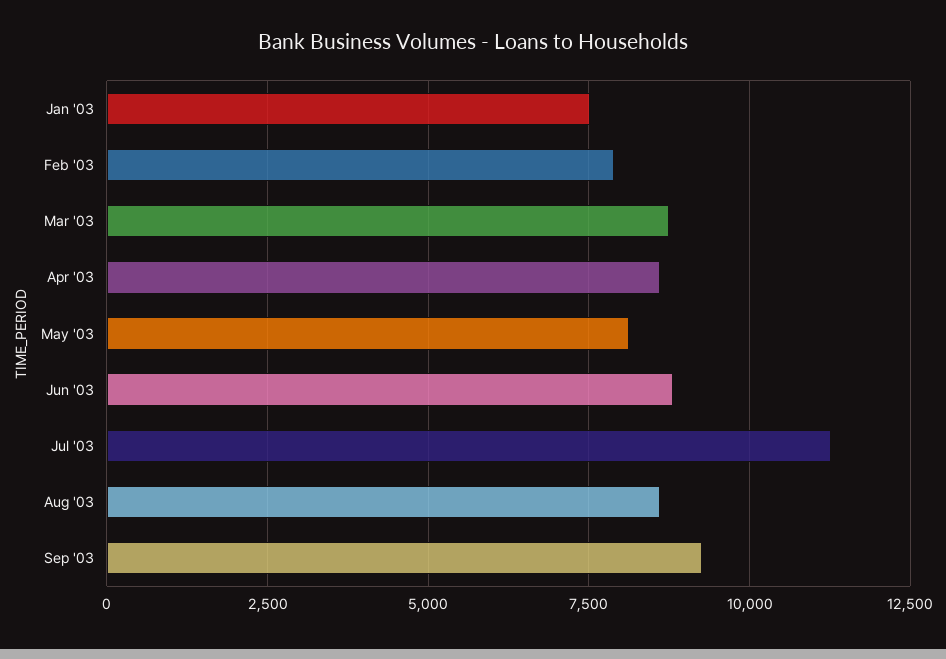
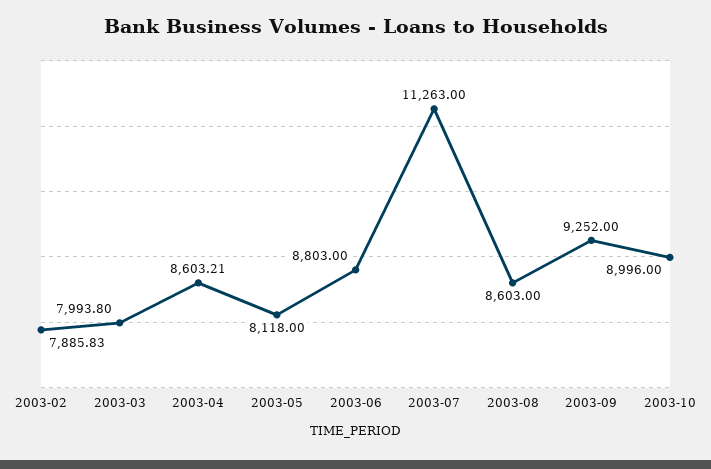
Jan '03: 7500 -> none
Mar '03: 8750 -> 7993.8
2003-10: none -> 8996

